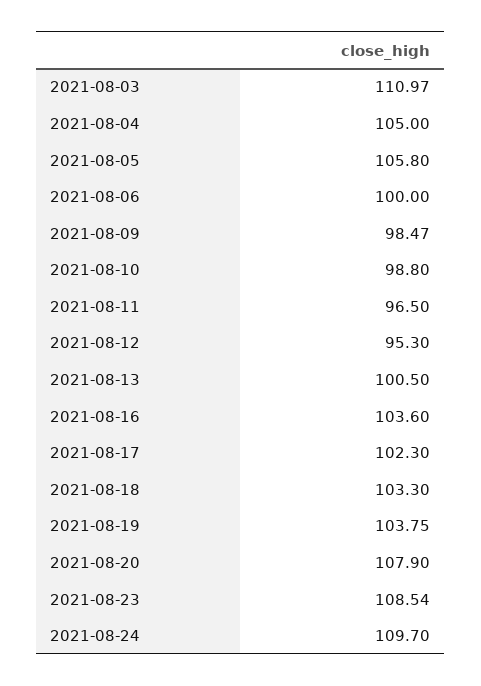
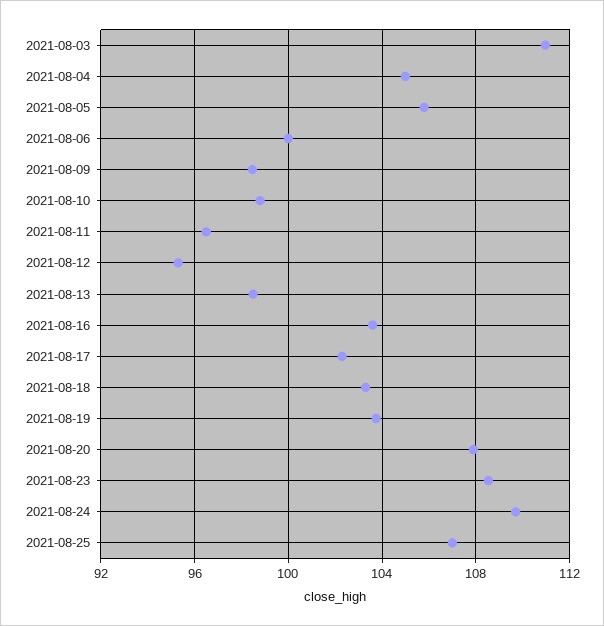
2021-08-13: 100.5 -> 98.5
2021-08-25: none -> 107

